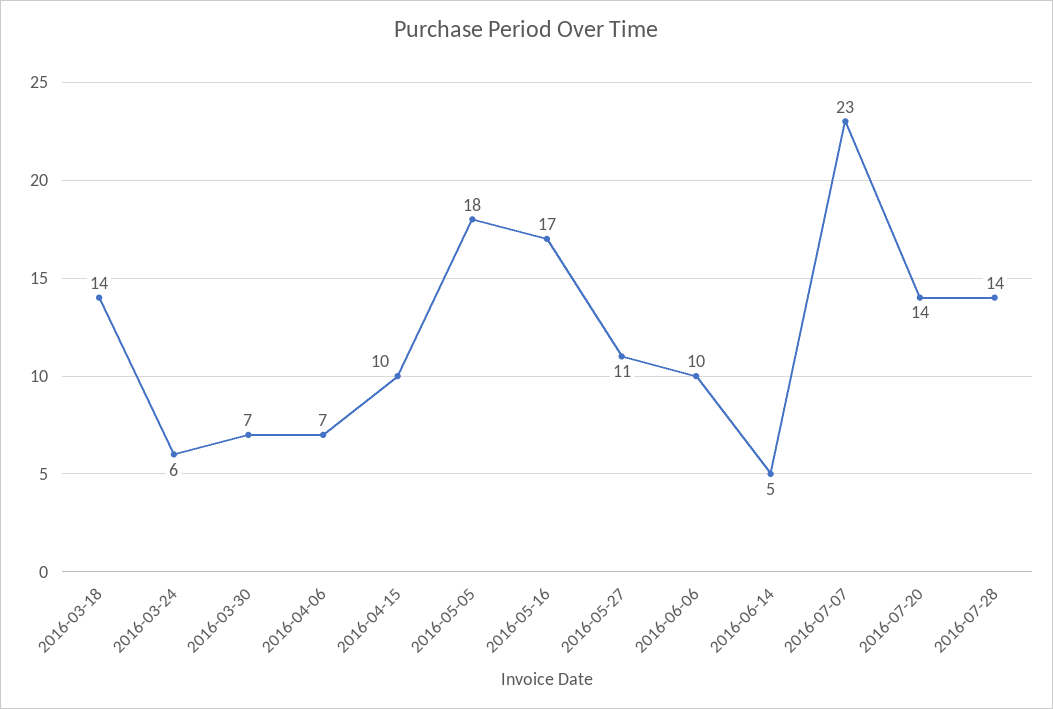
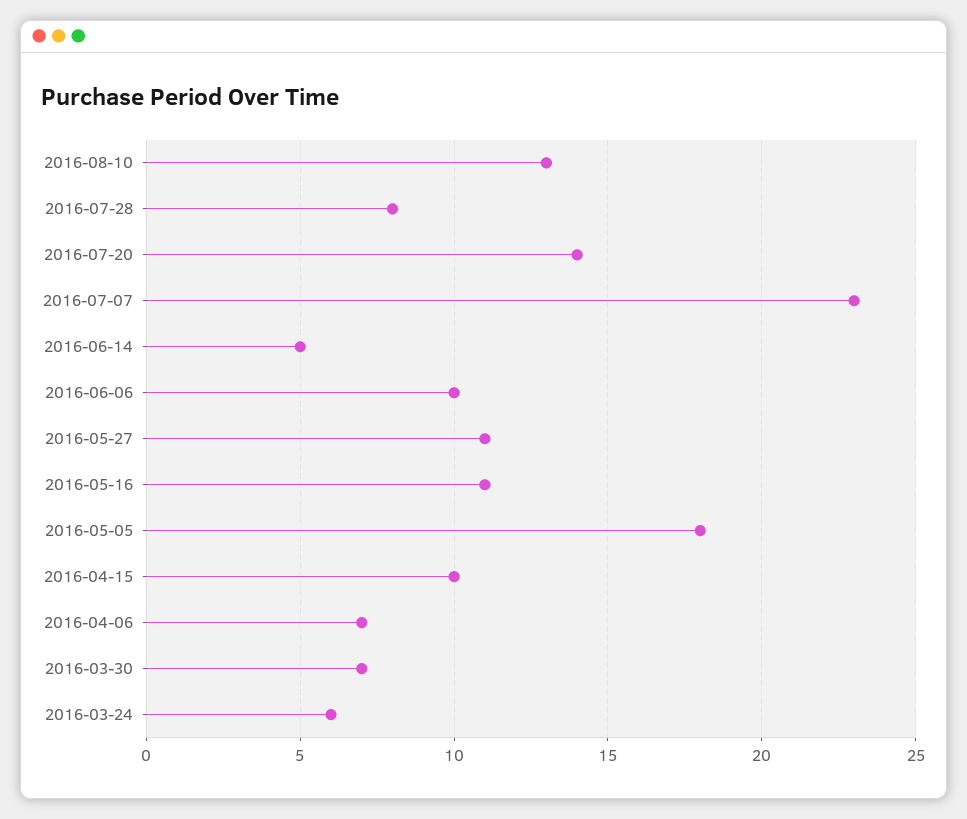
2016-03-18: 14 -> none
2016-05-16: 17 -> 11
2016-07-28: 14 -> 8
2016-08-10: none -> 13

